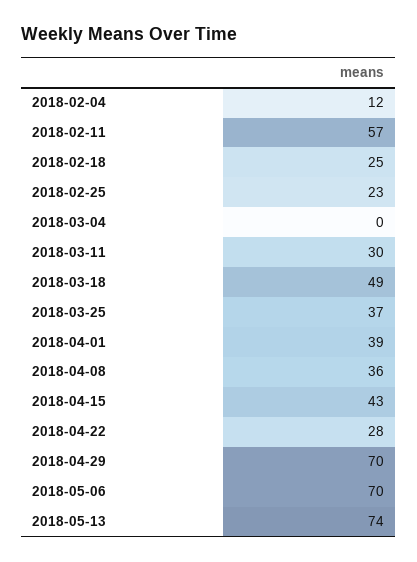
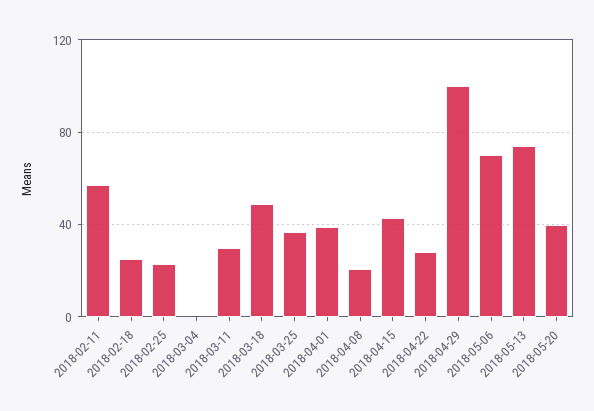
2018-02-04: 12 -> none
2018-04-08: 36 -> 20
2018-04-29: 70 -> 100
2018-05-20: none -> 40

